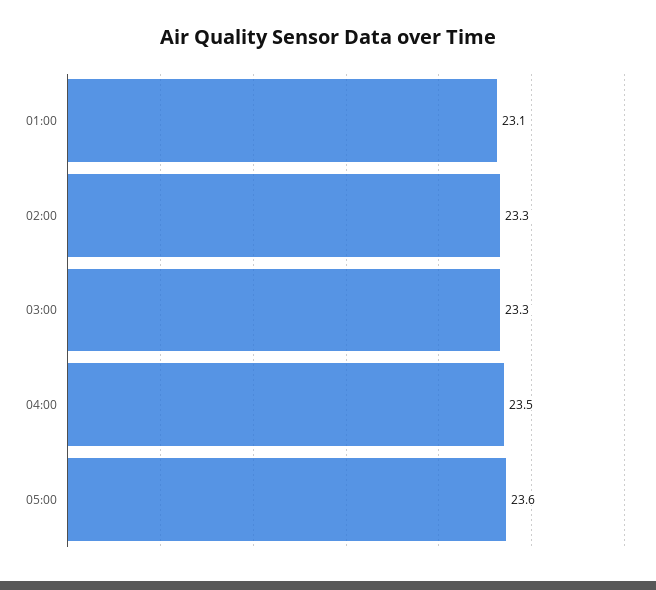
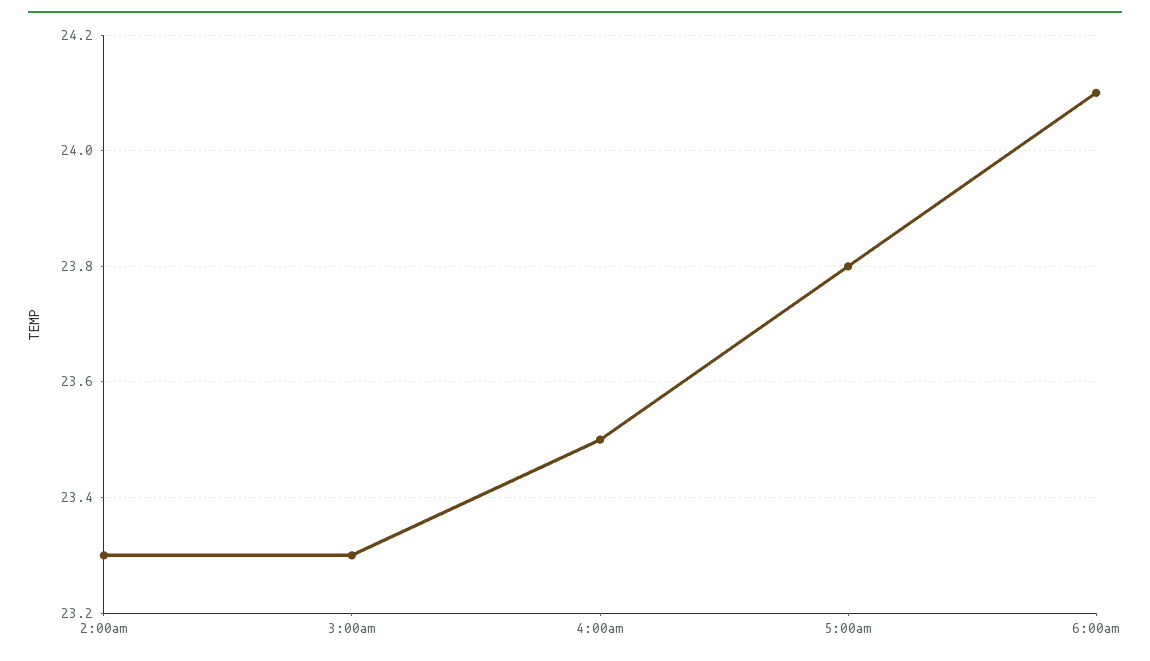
01:00: 23.1 -> none
05:00: 23.6 -> 23.8
6:00am: none -> 24.1

